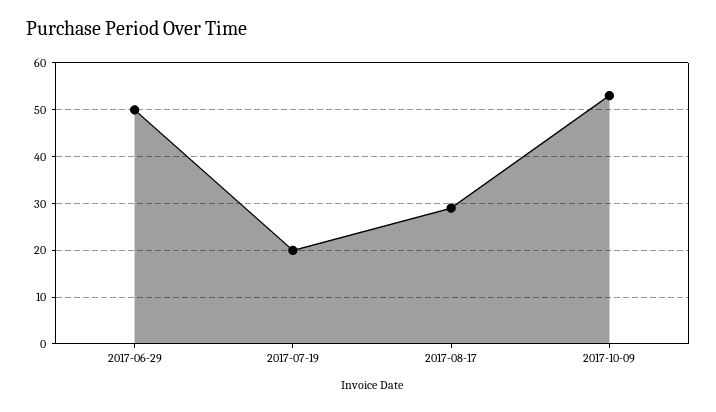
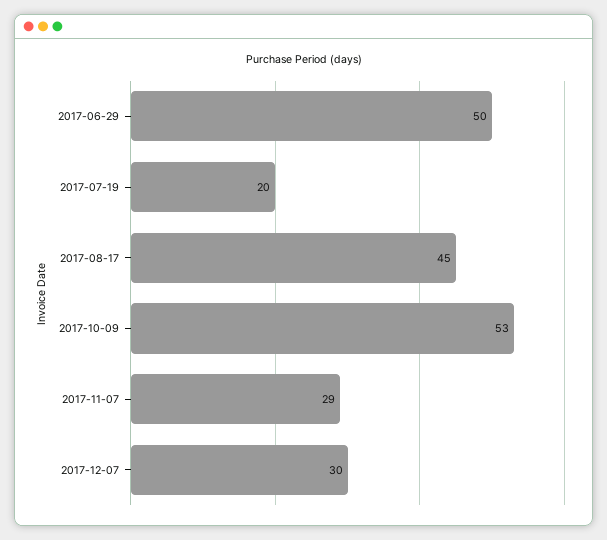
2017-08-17: 30 -> 45
2017-11-07: none -> 29
2017-12-07: none -> 30

